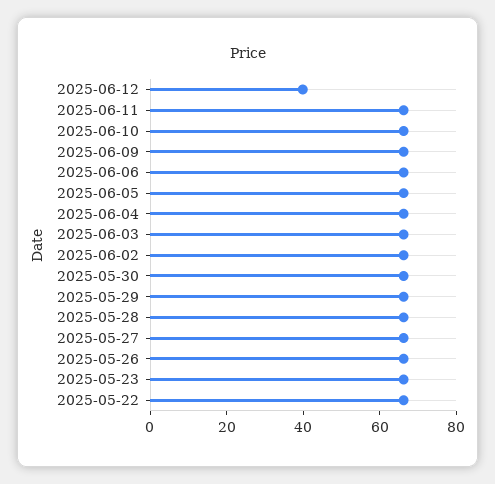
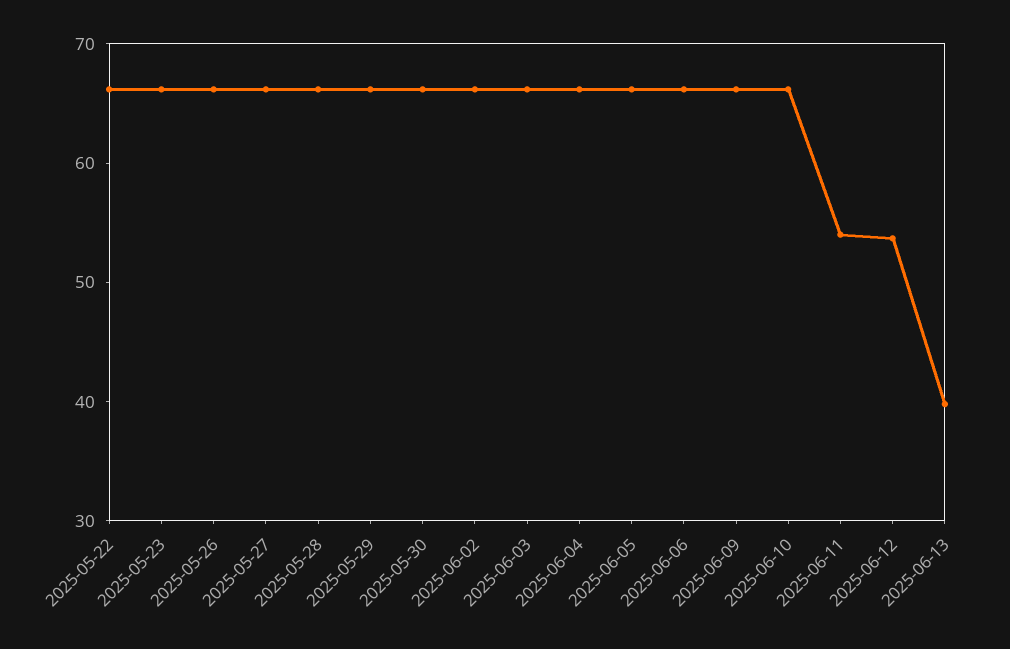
2025-06-12: 40 -> 54
2025-06-11: 65 -> 54
2025-06-13: none -> 40

